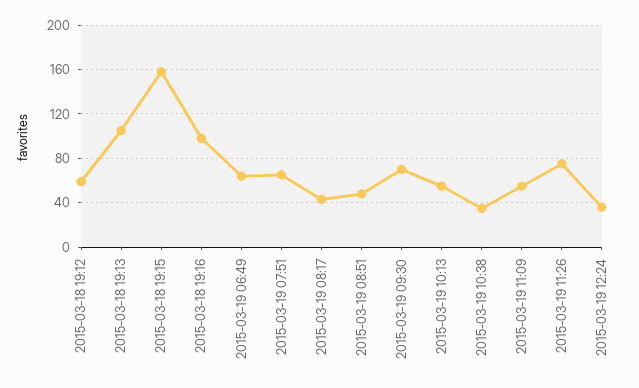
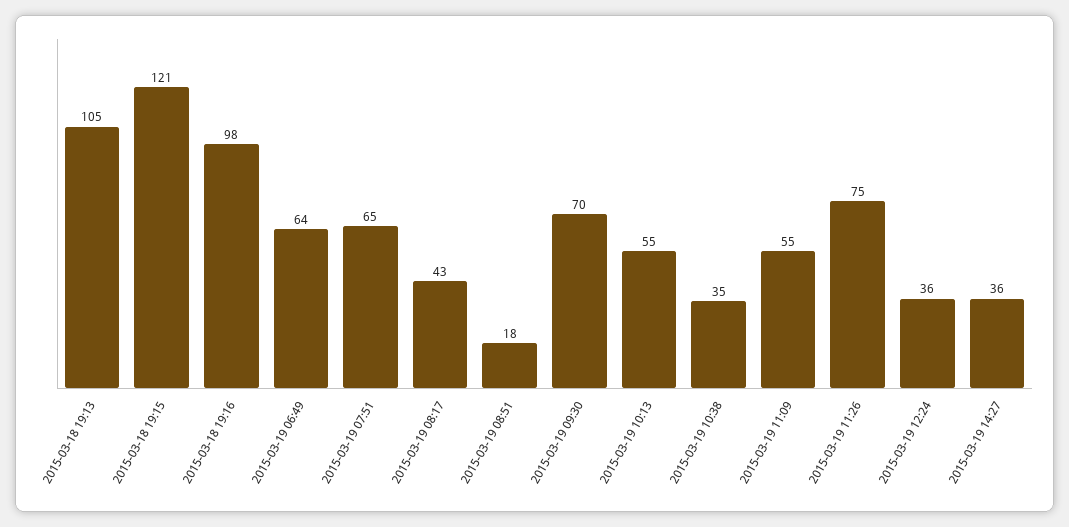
2015-03-18 19:12: 60 -> none
2015-03-18 19:15: 160 -> 121
2015-03-19 08:51: 50 -> 18
2015-03-19 14:27: none -> 36

